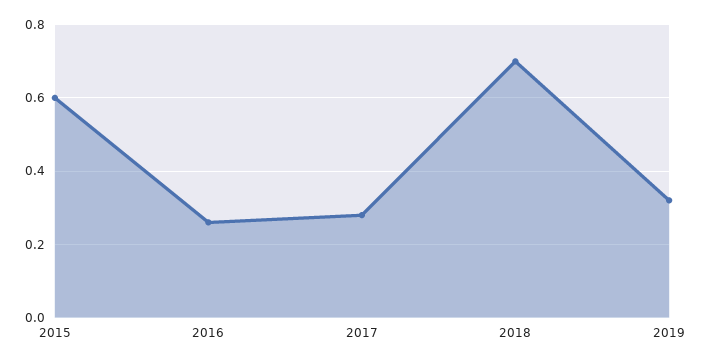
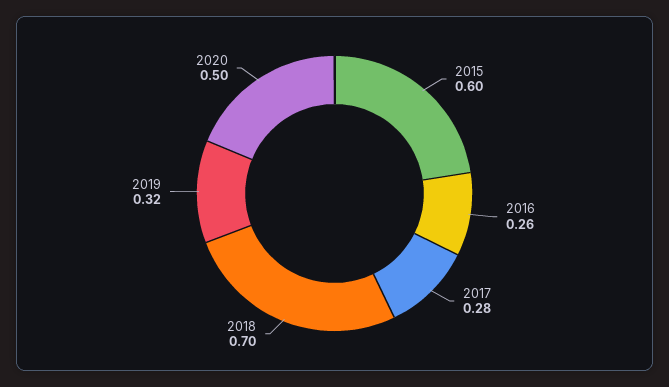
2020: none -> 0.5

